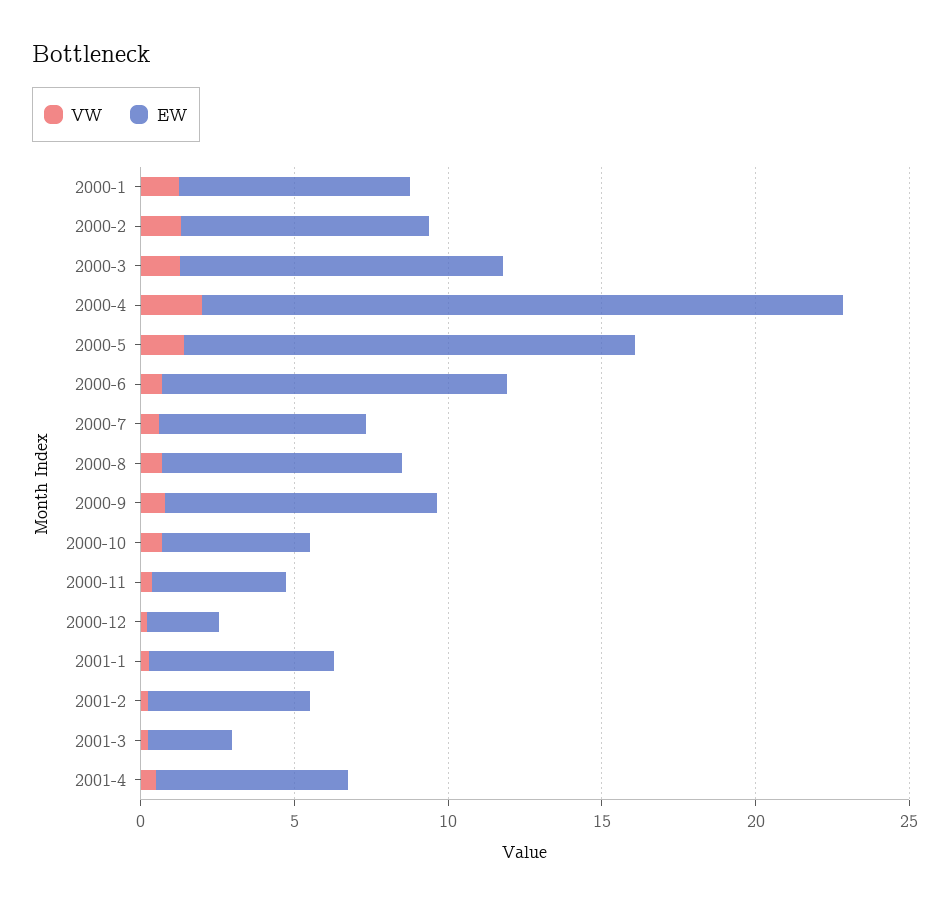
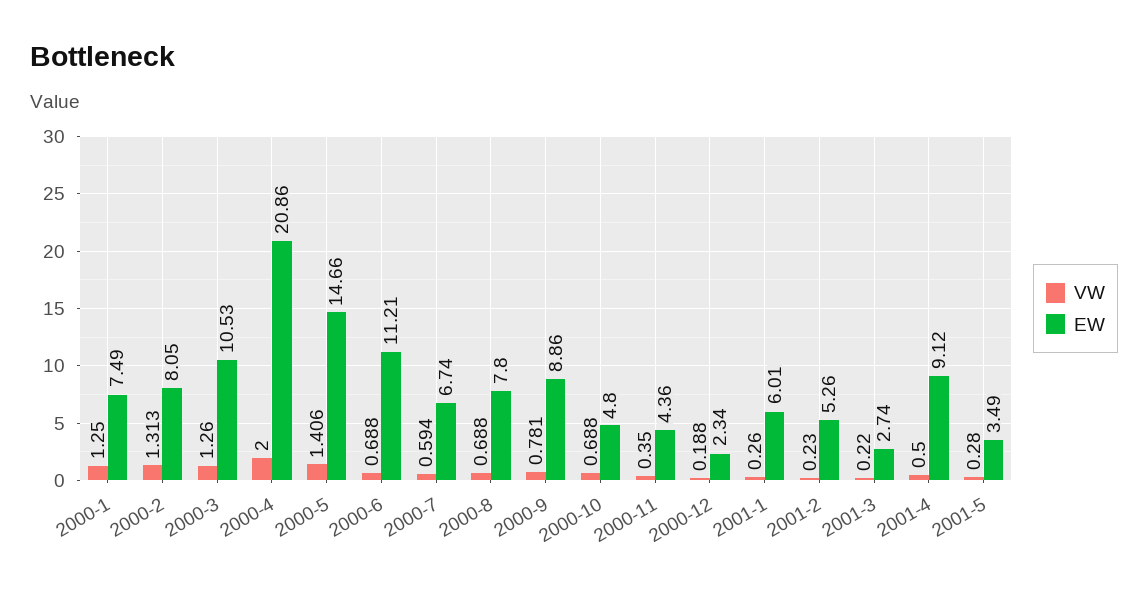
EW, 2001-4: 6 -> 9.12
VW, 2001-5: none -> 0.28
EW, 2001-5: none -> 3.49

